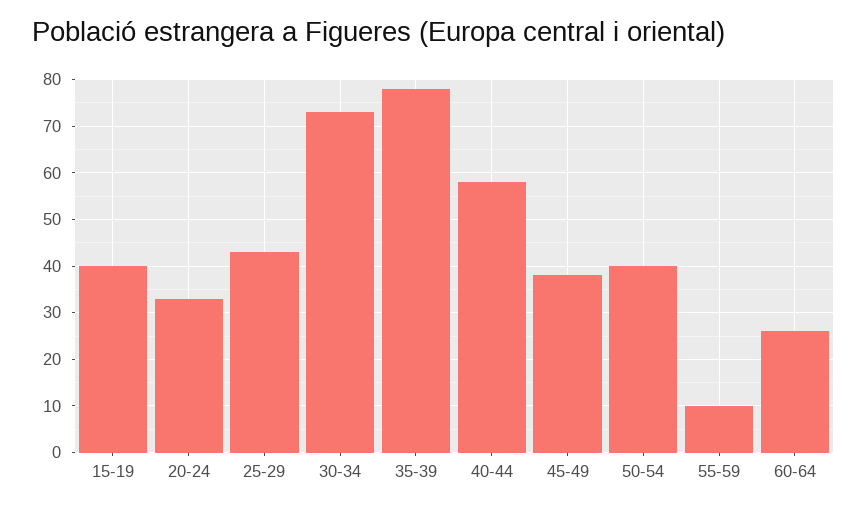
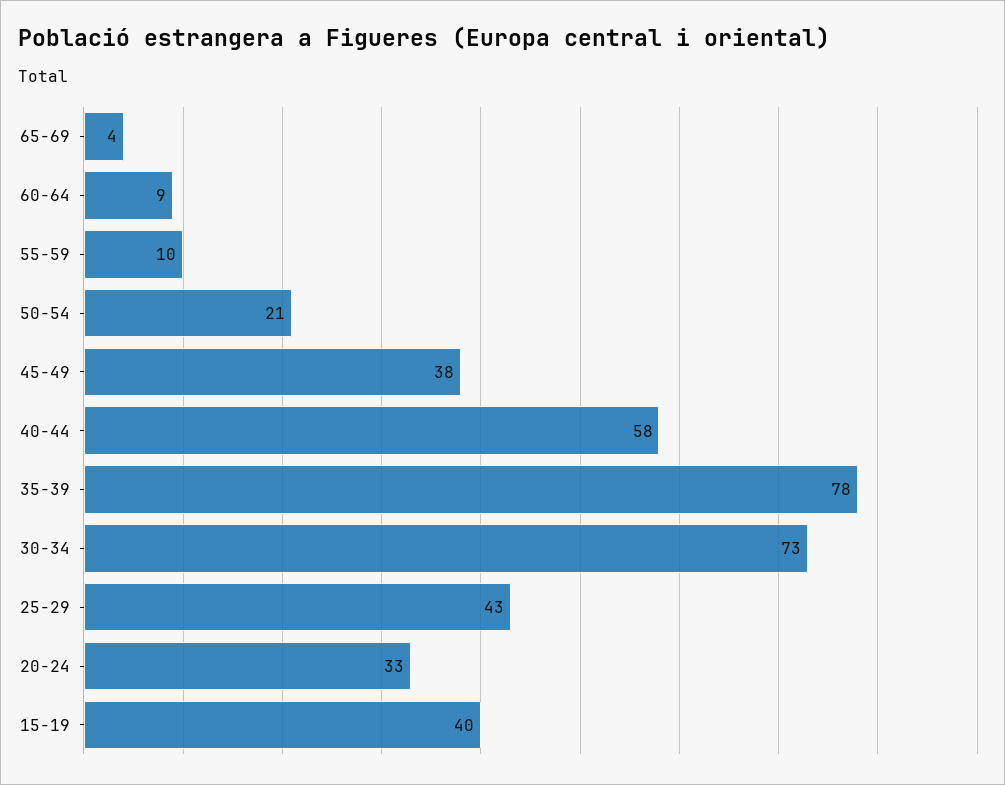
50-54: 40 -> 21
60-64: 25 -> 9
65-69: none -> 4

